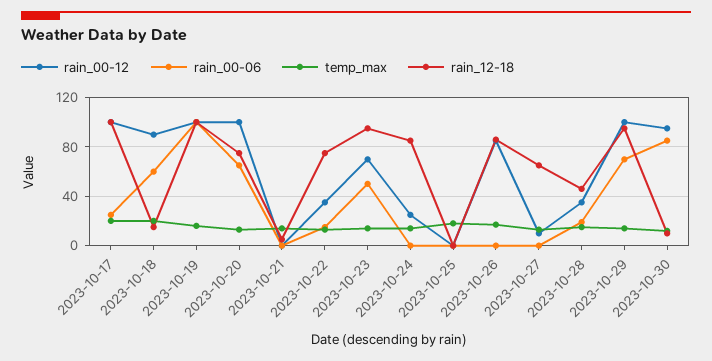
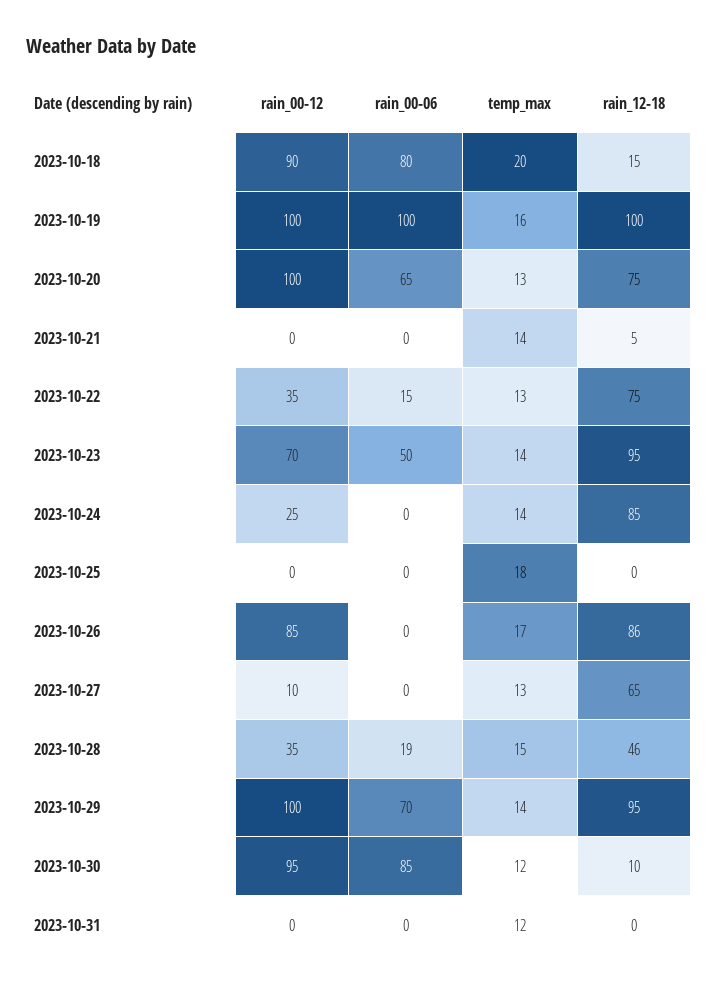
rain_00-12, 2023-10-17: 100 -> none
rain_00-06, 2023-10-17: 25 -> none
temp_max, 2023-10-17: 20 -> none
rain_12-18, 2023-10-17: 100 -> none
rain_00-06, 2023-10-18: 60 -> 80
rain_00-12, 2023-10-31: none -> 0
rain_00-06, 2023-10-31: none -> 0
temp_max, 2023-10-31: none -> 12
rain_12-18, 2023-10-31: none -> 0

